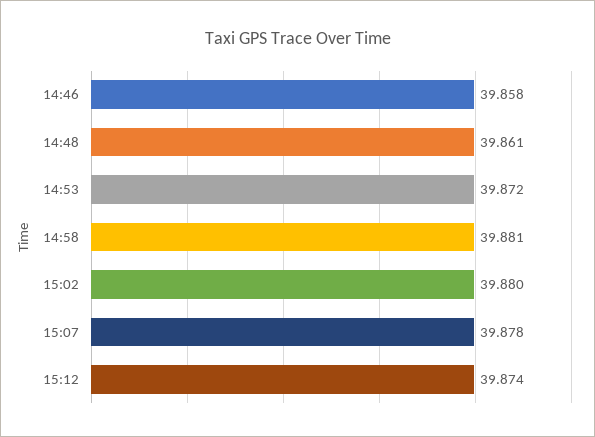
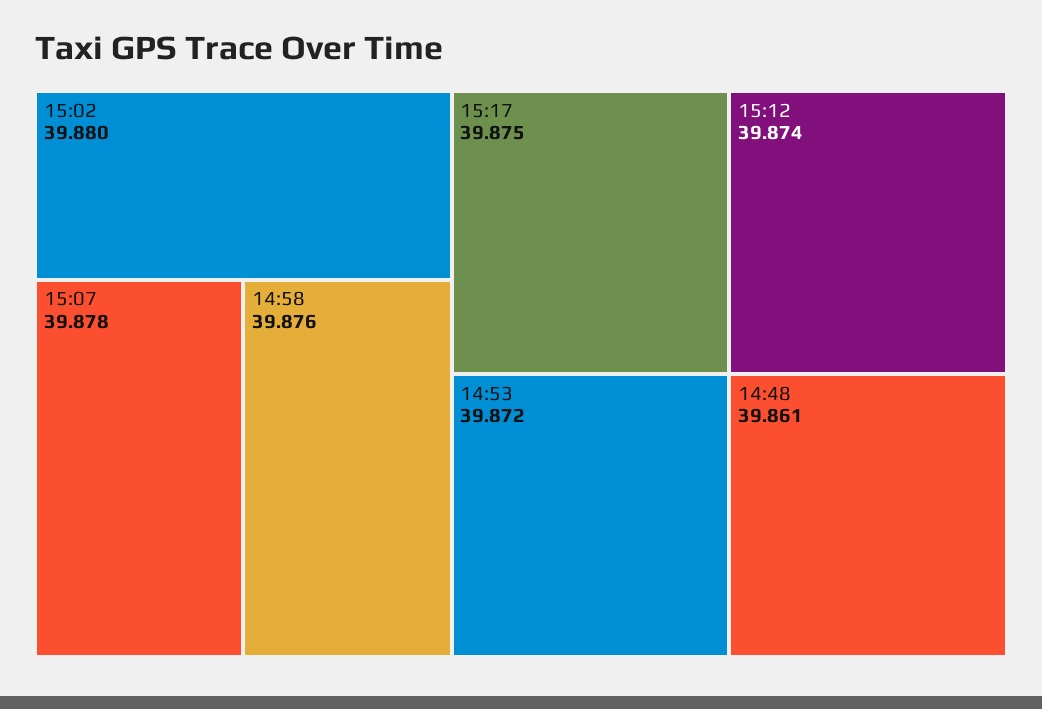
14:46: 39.858 -> none
14:58: 39.881 -> 39.876
15:17: none -> 39.875

